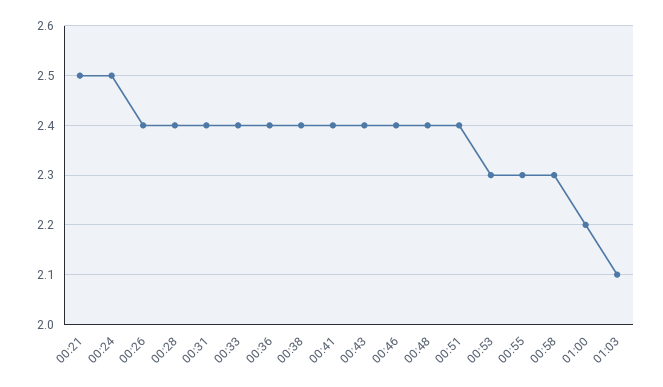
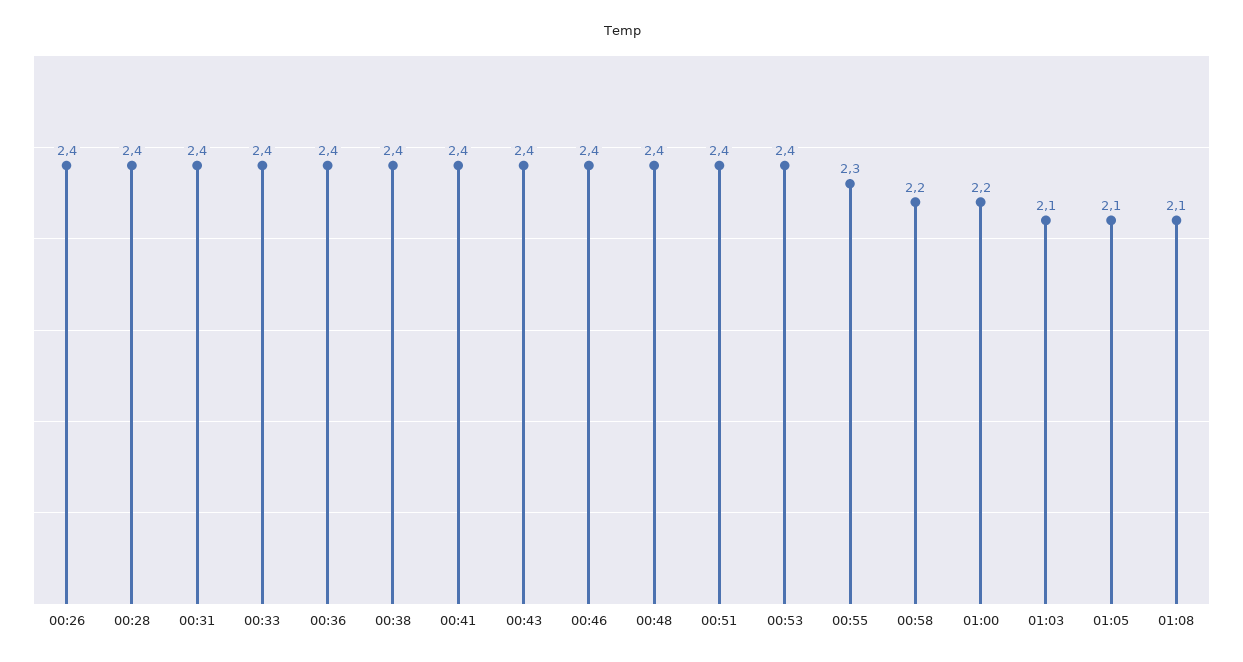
00:21: 2.5 -> none
00:24: 2.5 -> none
00:53: 2.3 -> 2.4
00:58: 2.3 -> 2.2
01:05: none -> 2.1
01:08: none -> 2.1

